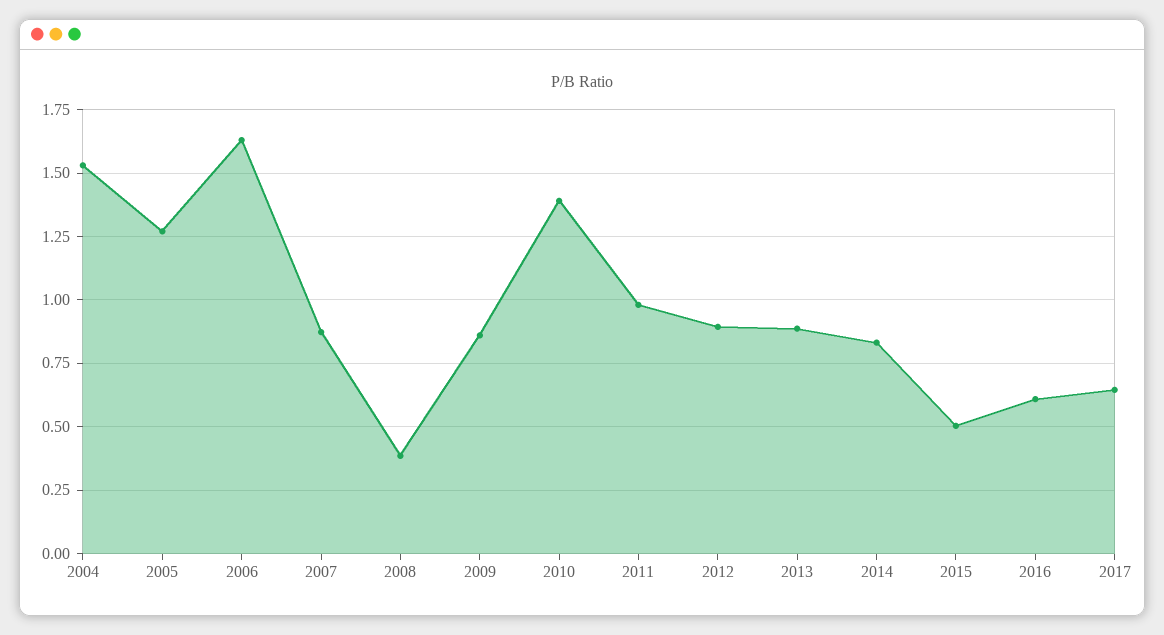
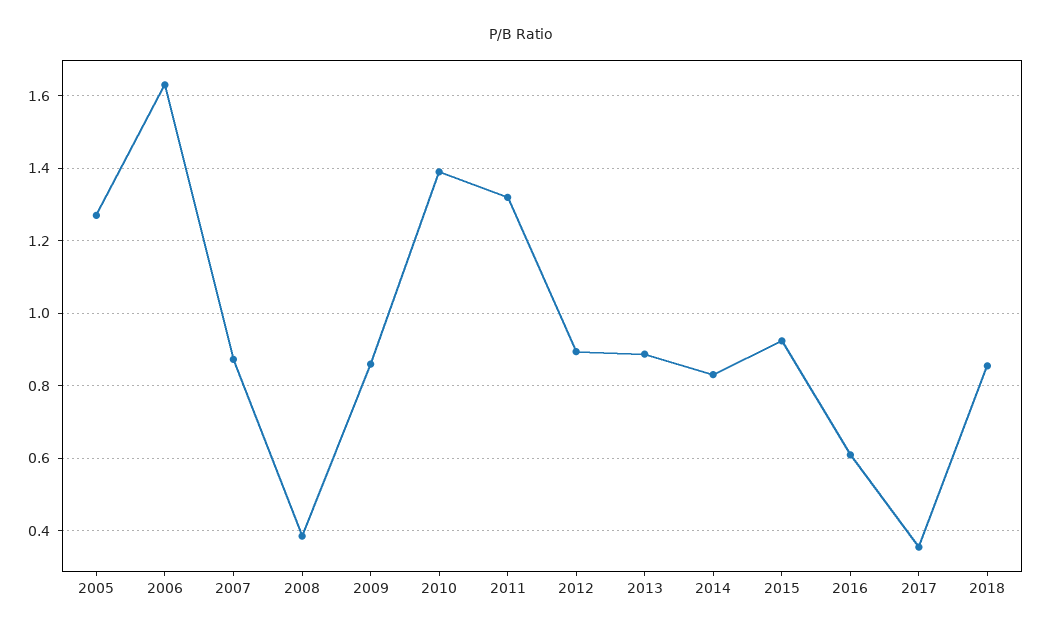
2004: 1.525 -> none
2011: 0.975 -> 1.32
2015: 0.5 -> 0.92
2017: 0.65 -> 0.36
2018: none -> 0.86

